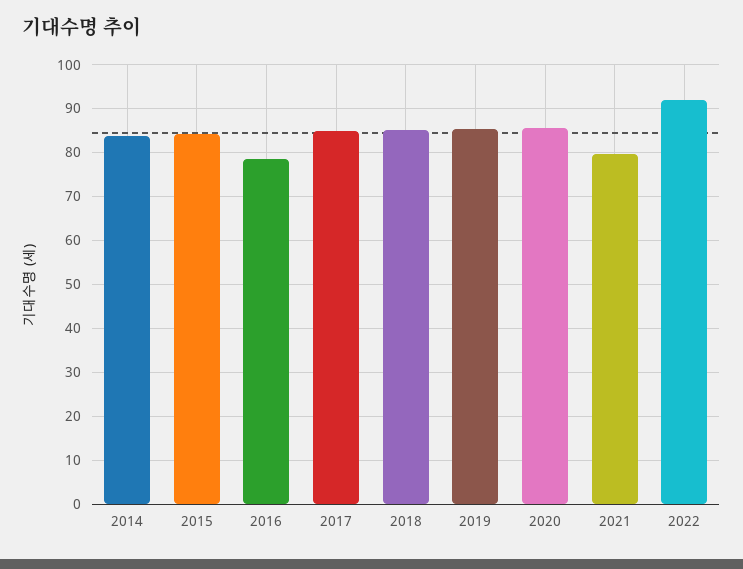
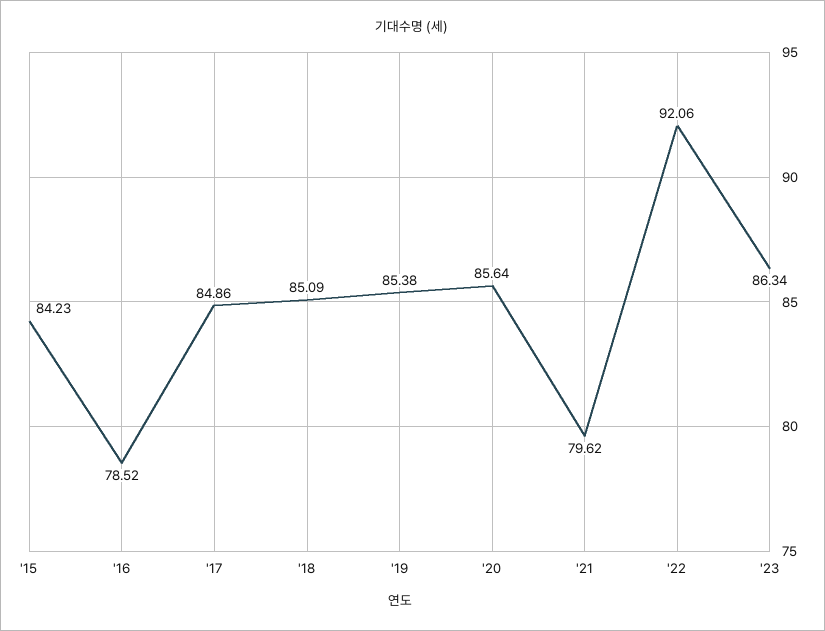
2014: 84 -> none
'23: none -> 86.34

